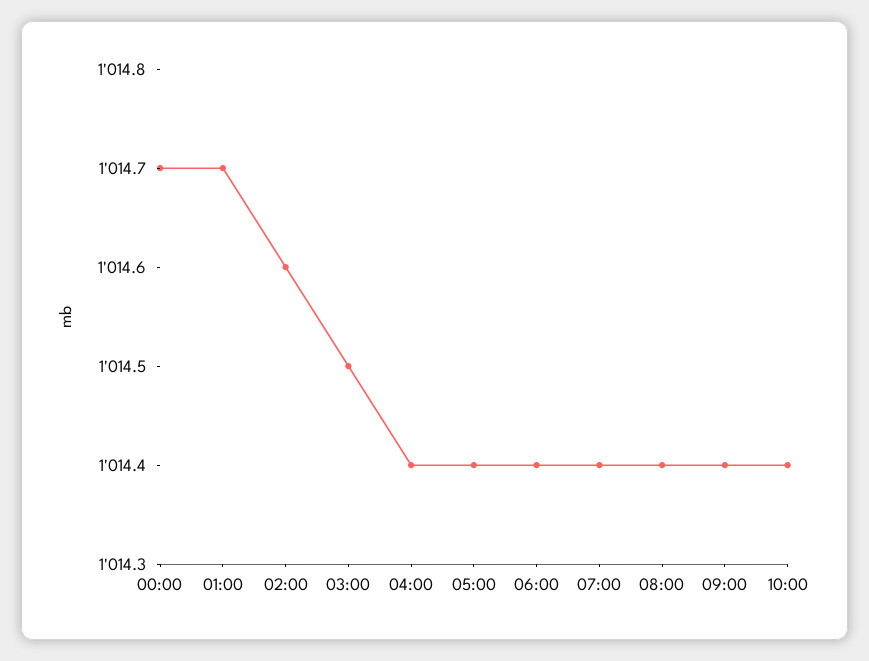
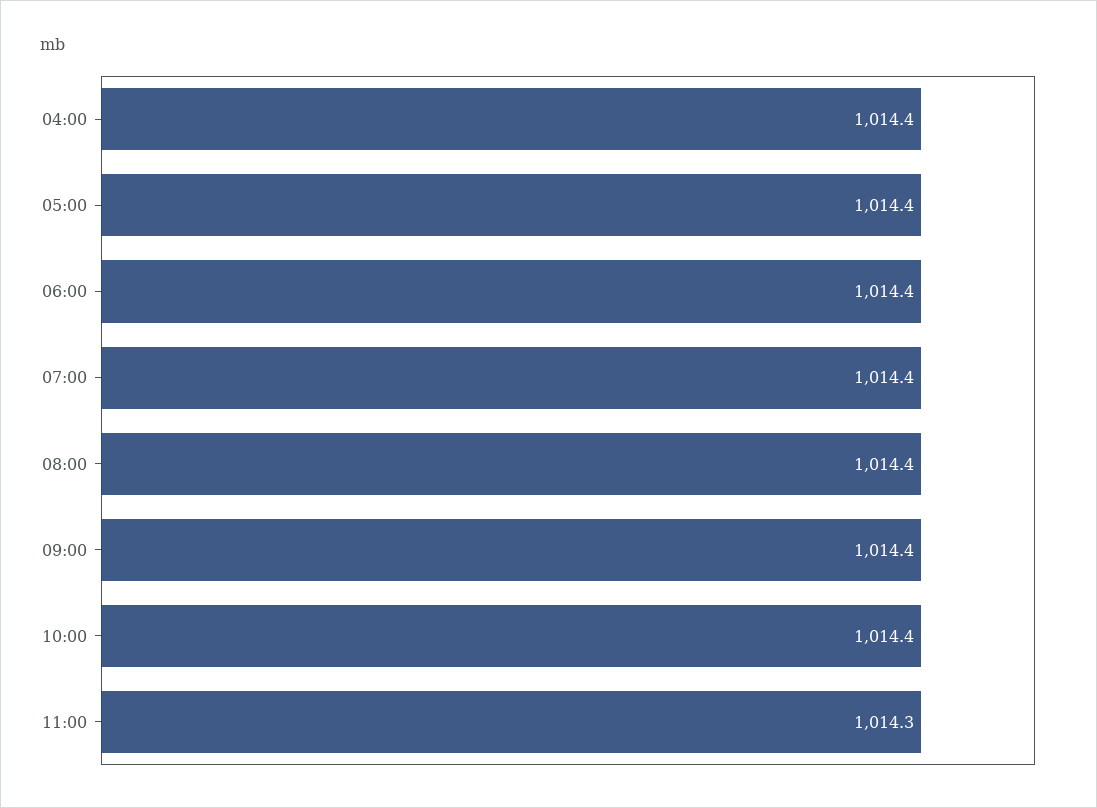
00:00: 1014.7 -> none
01:00: 1014.7 -> none
02:00: 1014.6 -> none
03:00: 1014.5 -> none
11:00: none -> 1014.3

